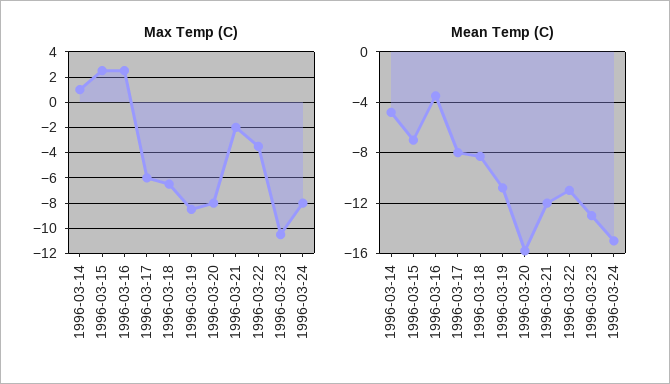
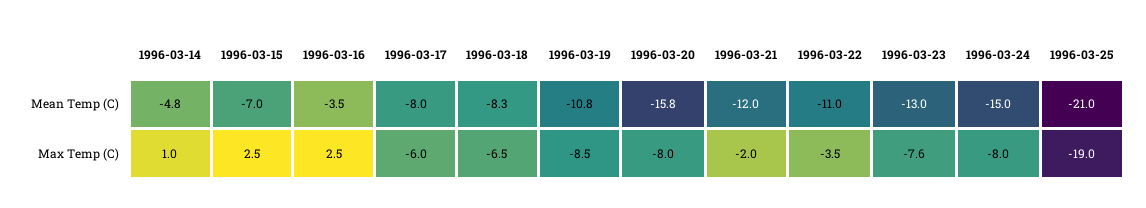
Max Temp (C), 1996-03-23: -10.5 -> -7.6
Mean Temp (C), 1996-03-25: none -> -21
Max Temp (C), 1996-03-25: none -> -19

